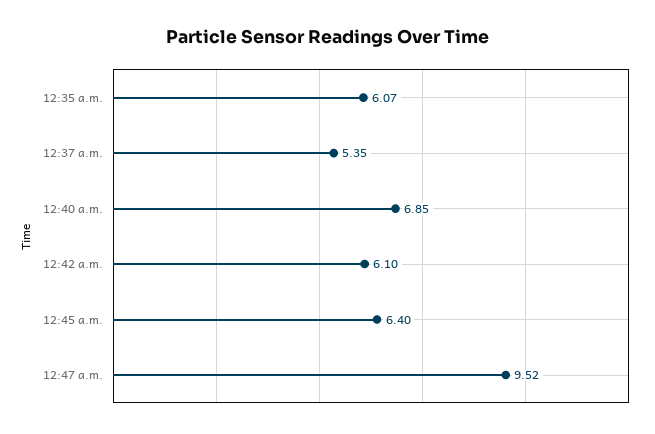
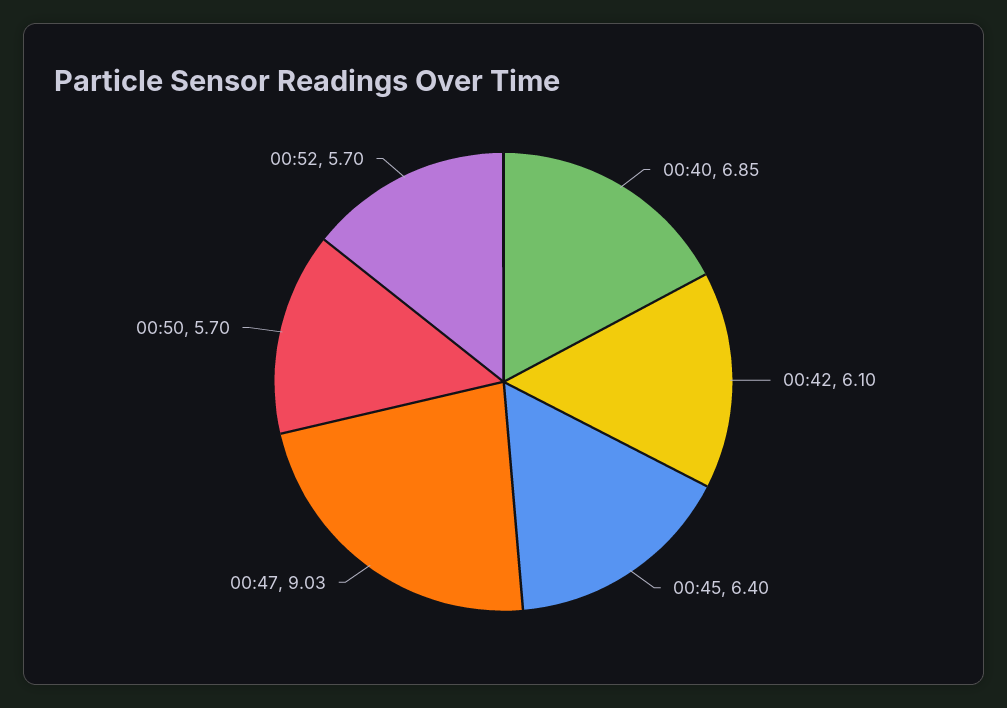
12:35 a.m.: 6.07 -> none
12:37 a.m.: 5.35 -> none
12:47 a.m.: 9.52 -> 9.03
00:50: none -> 5.7
00:52: none -> 5.7

